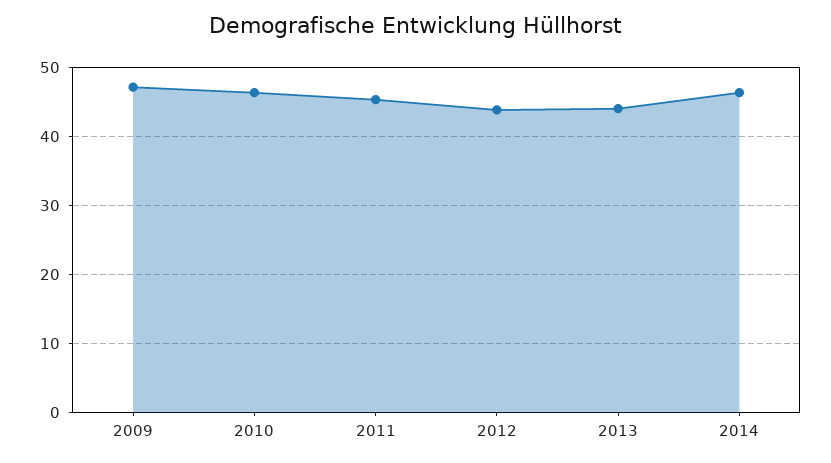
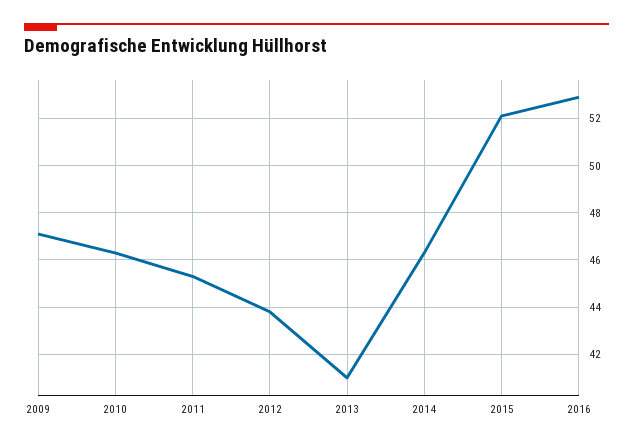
2013: 44 -> 41
2015: none -> 52
2016: none -> 53

